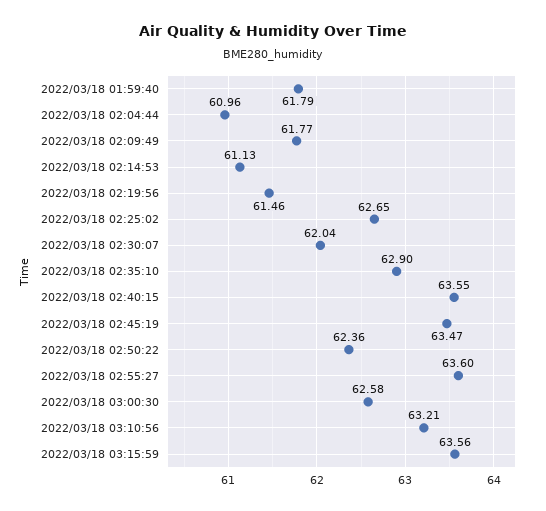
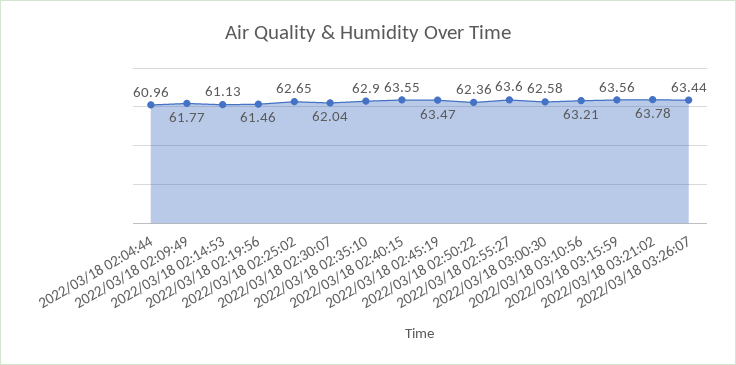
2022/03/18 01:59:40: 61.79 -> none
2022/03/18 03:21:02: none -> 63.78
2022/03/18 03:26:07: none -> 63.44

